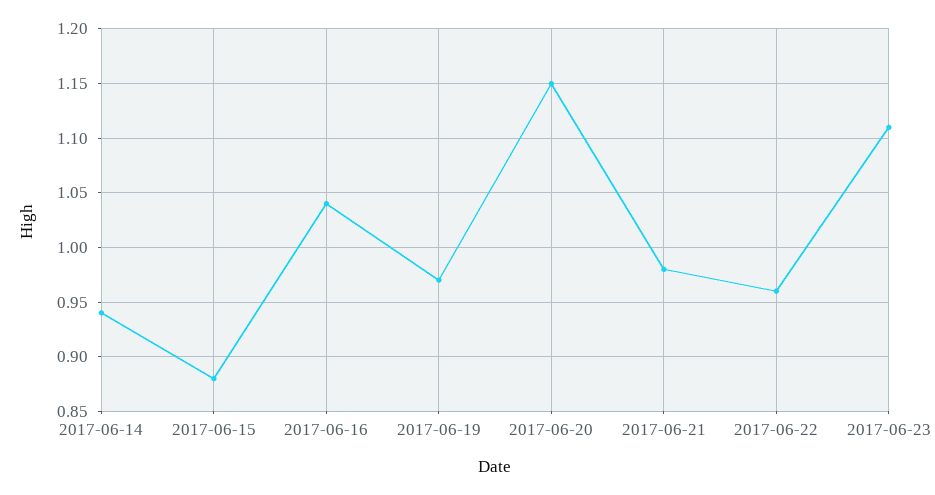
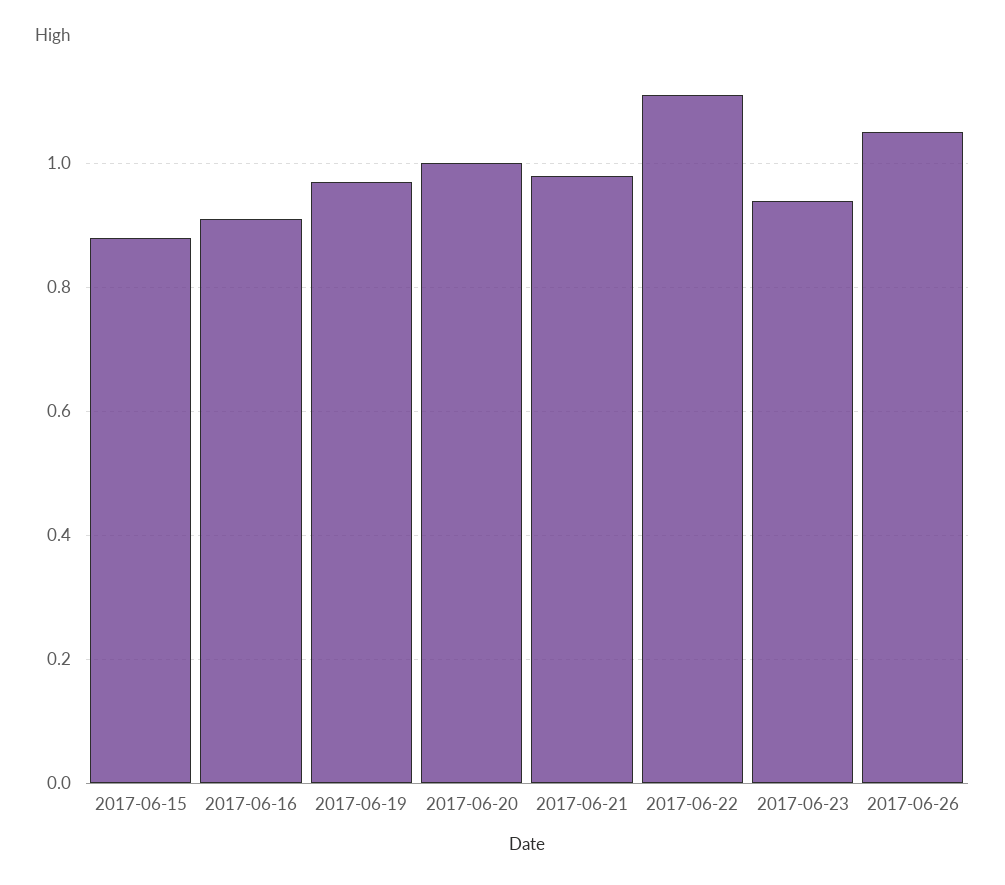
2017-06-14: 0.94 -> none
2017-06-16: 1.04 -> 0.9
2017-06-20: 1.15 -> 1
2017-06-22: 0.96 -> 1.1
2017-06-23: 1.11 -> 0.95
2017-06-26: none -> 1.05

